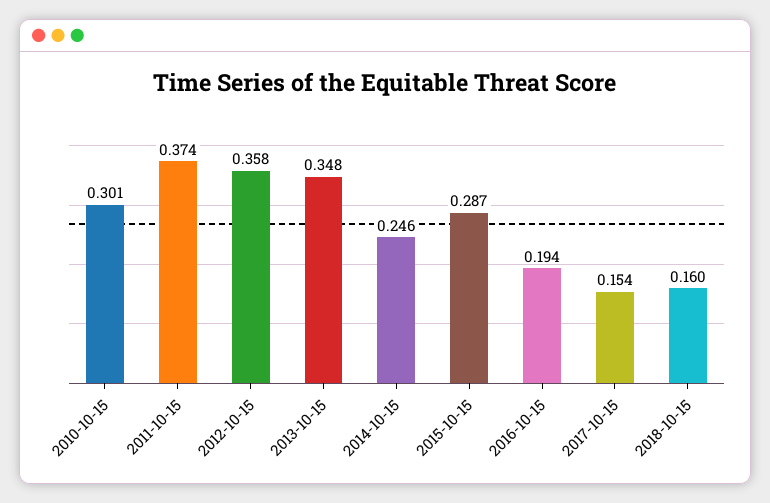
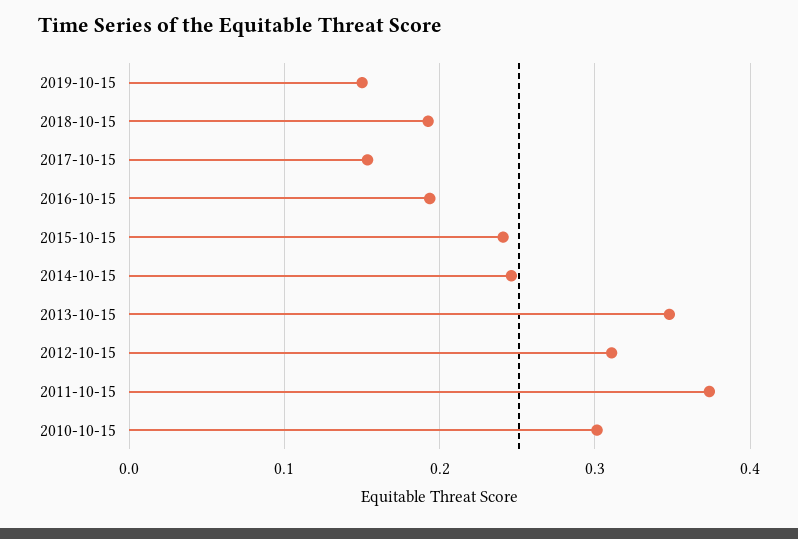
2012-10-15: 0.358 -> 0.31
2015-10-15: 0.287 -> 0.24
2018-10-15: 0.16 -> 0.19
2019-10-15: none -> 0.15

